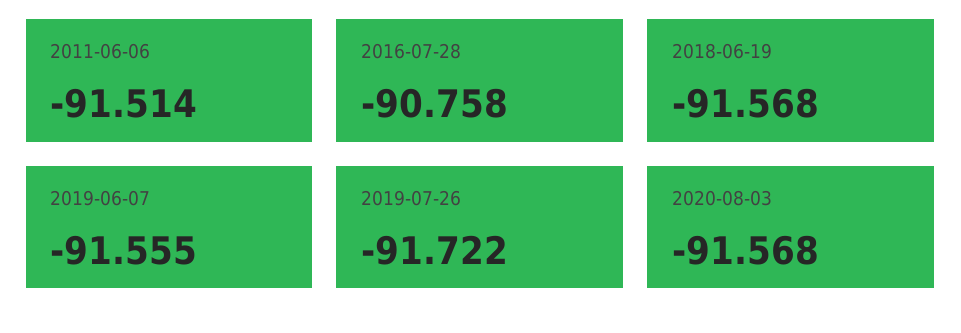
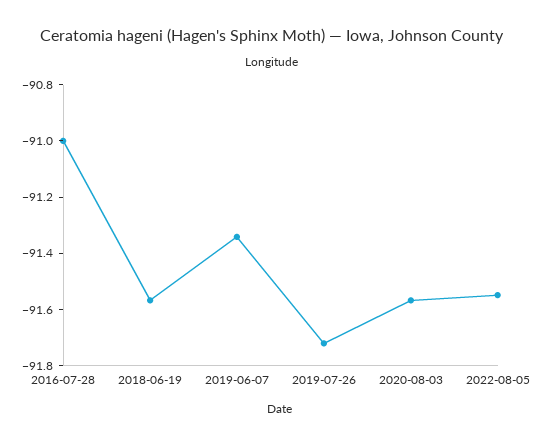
2011-06-06: -91.514 -> none
2016-07-28: -90.758 -> -91
2019-06-07: -91.555 -> -91.35
2022-08-05: none -> -91.55

